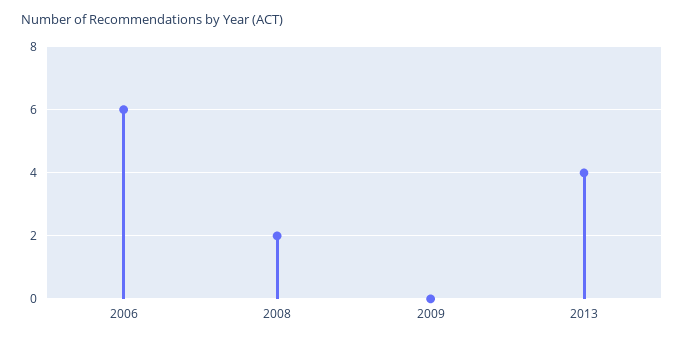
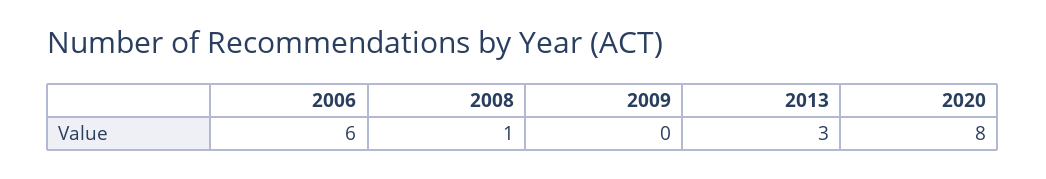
2008: 2 -> 1
2013: 4 -> 3
2020: none -> 8

